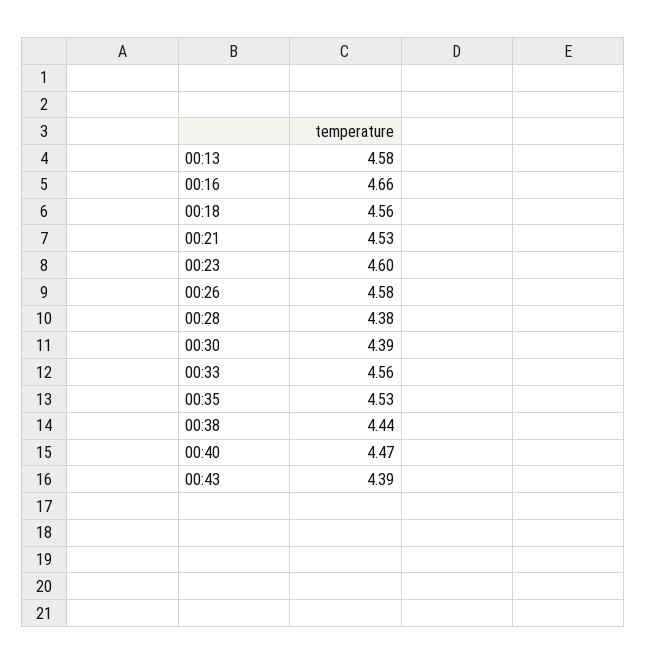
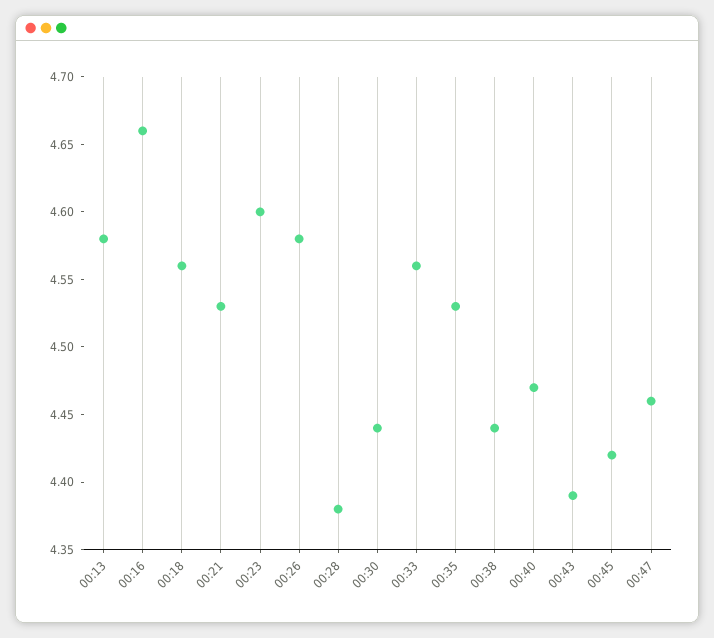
00:30: 4.39 -> 4.44
00:45: none -> 4.42
00:47: none -> 4.46

